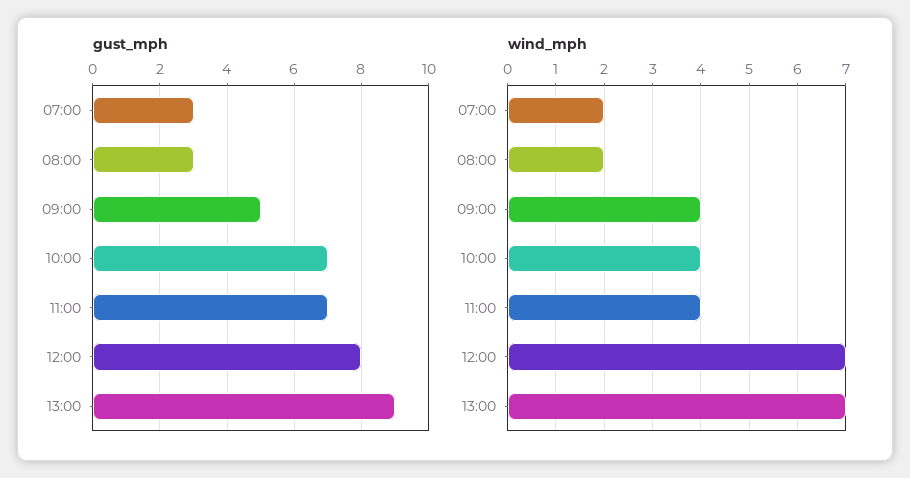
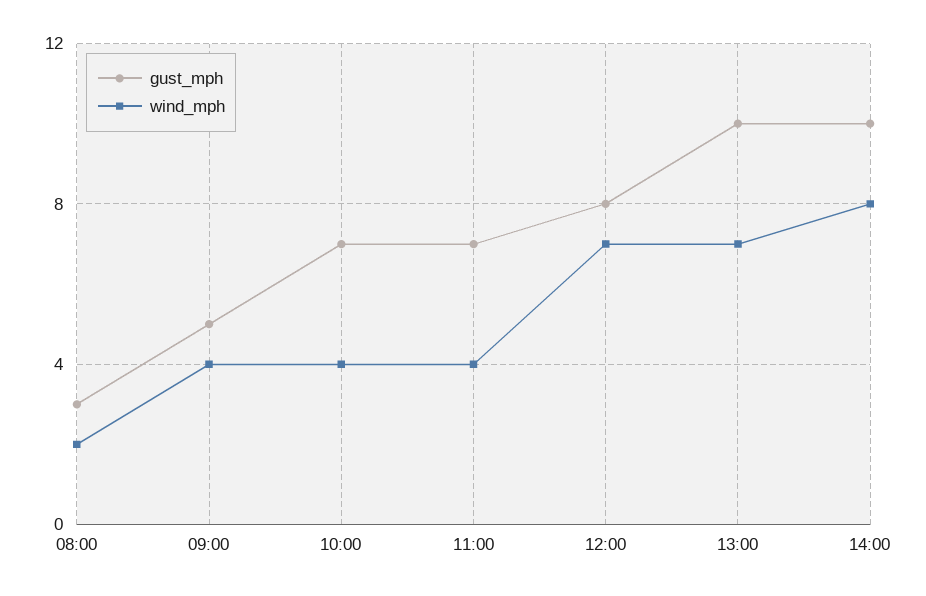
gust_mph, 07:00: 3 -> none
gust_mph, 13:00: 9 -> 10
wind_mph, 07:00: 2 -> none
gust_mph, 14:00: none -> 10
wind_mph, 14:00: none -> 8

